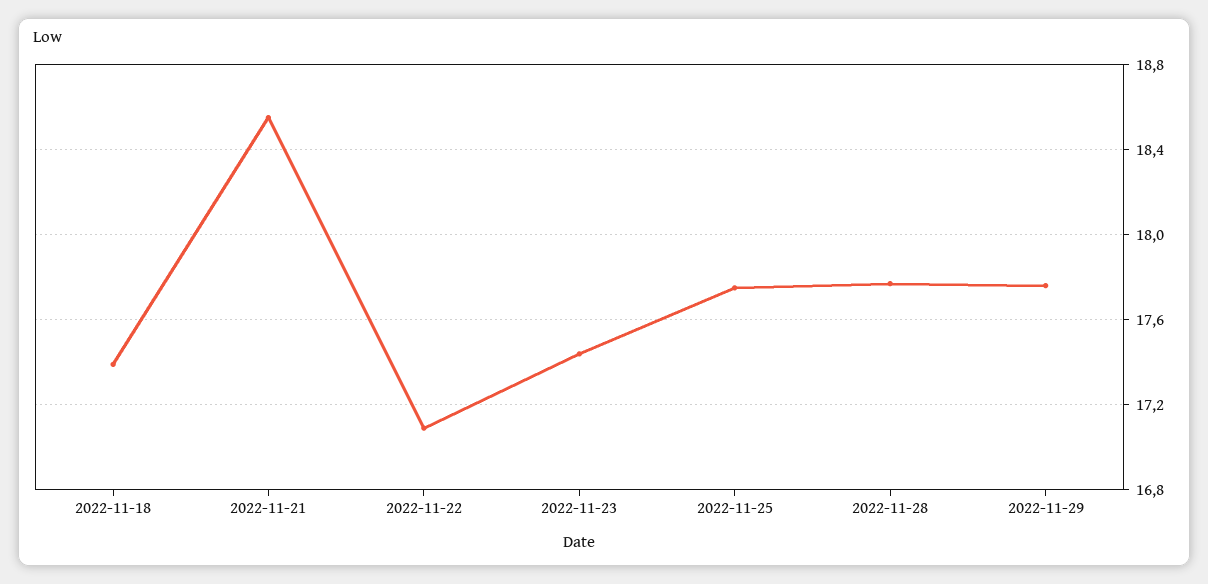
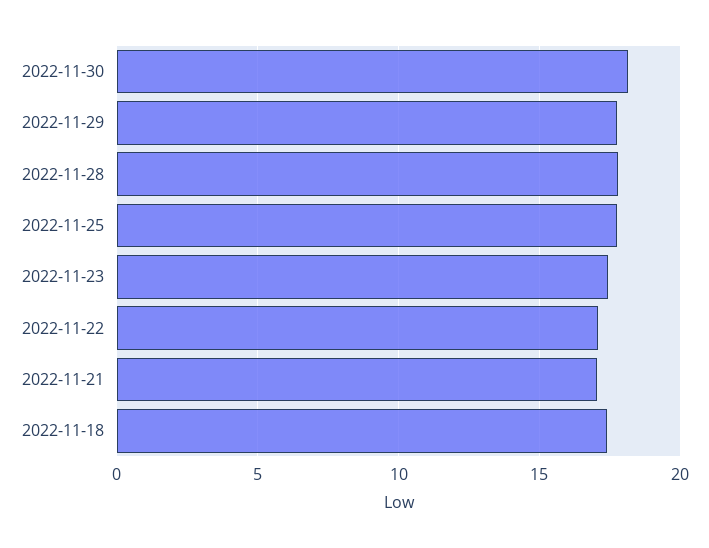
2022-11-21: 18.55 -> 17
2022-11-30: none -> 18

